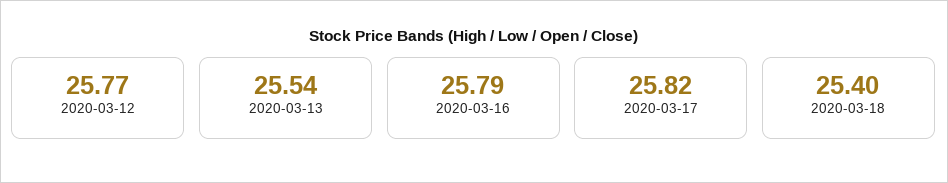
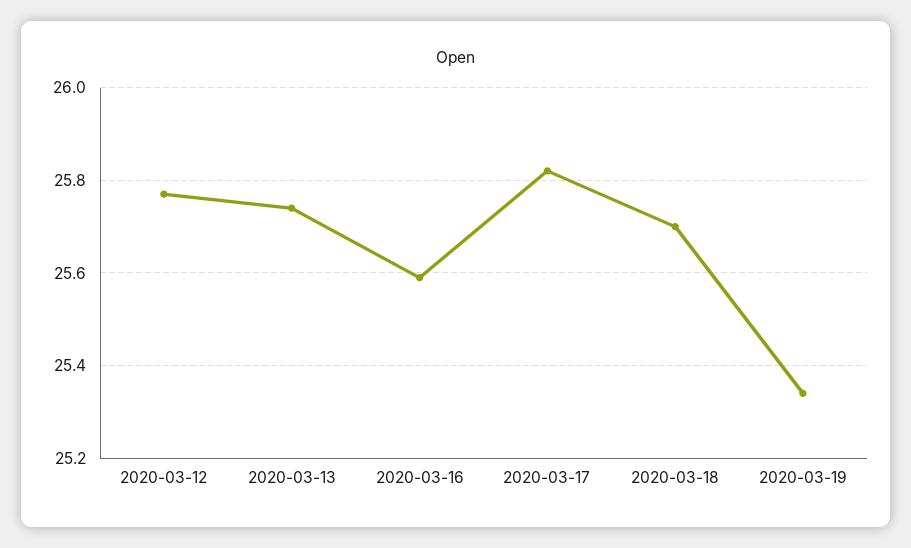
2020-03-13: 25.54 -> 25.75
2020-03-16: 25.79 -> 25.6
2020-03-18: 25.4 -> 25.7
2020-03-19: none -> 25.35

